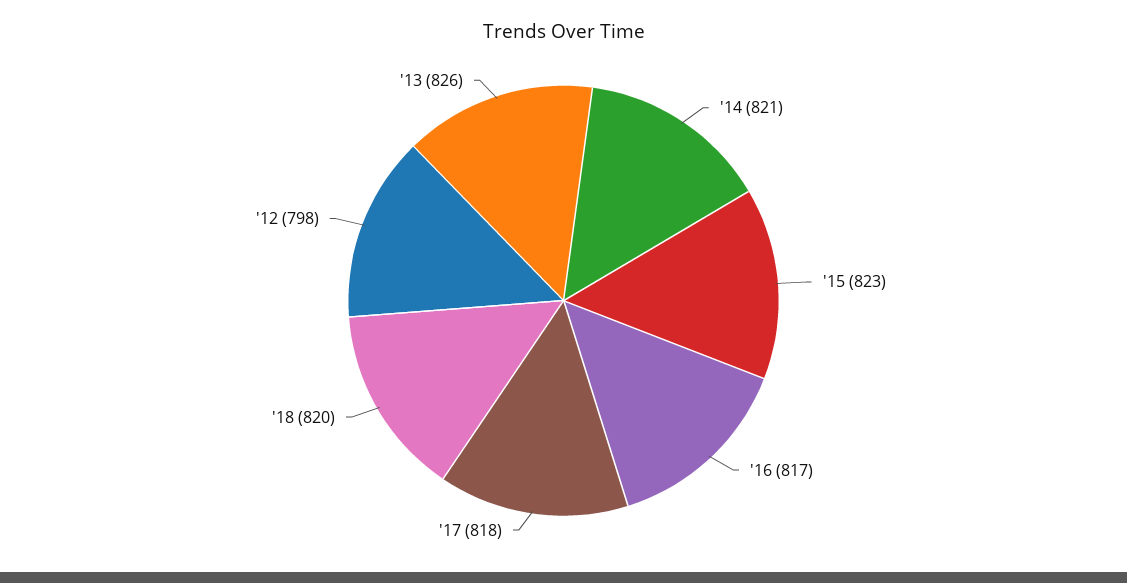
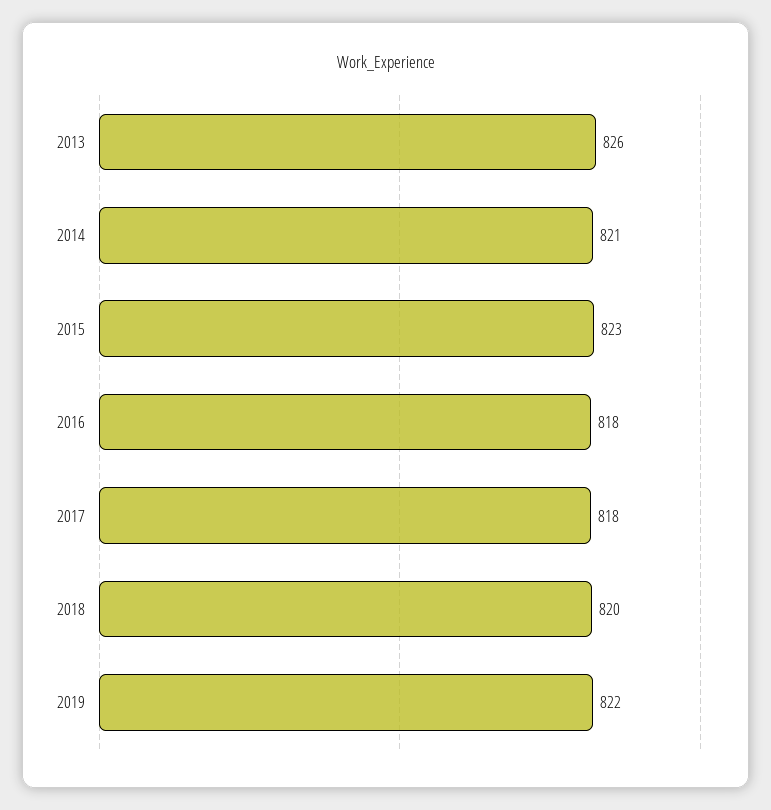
'16: 817 -> 818
'12: 798 -> none
2019: none -> 822

